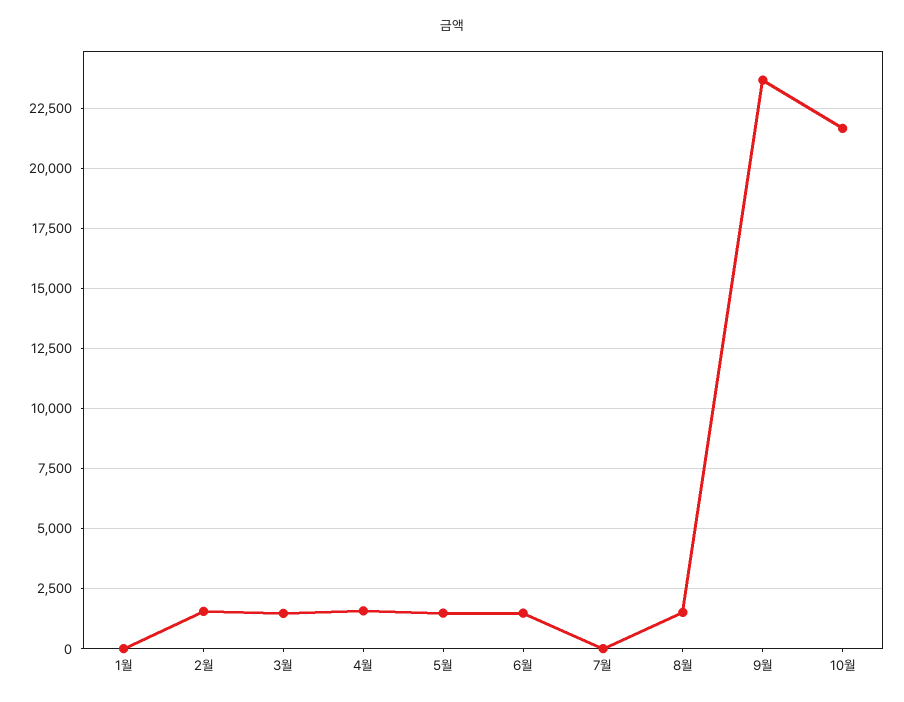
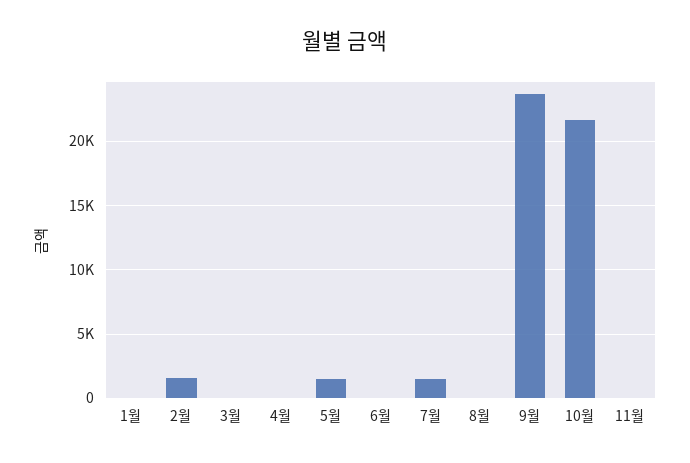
3월: 1500 -> 0
4월: 1500 -> 0
6월: 1500 -> 0
7월: 0 -> 1500
8월: 1500 -> 0
11월: none -> 0

